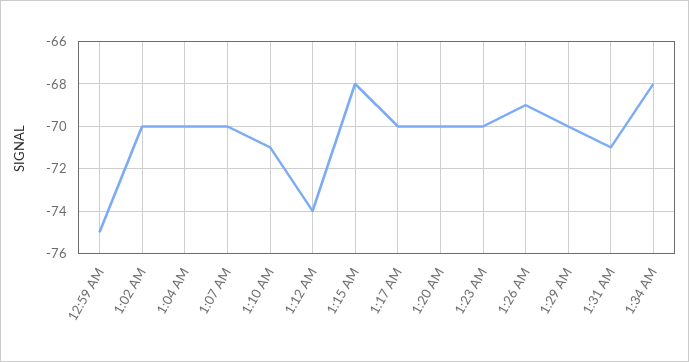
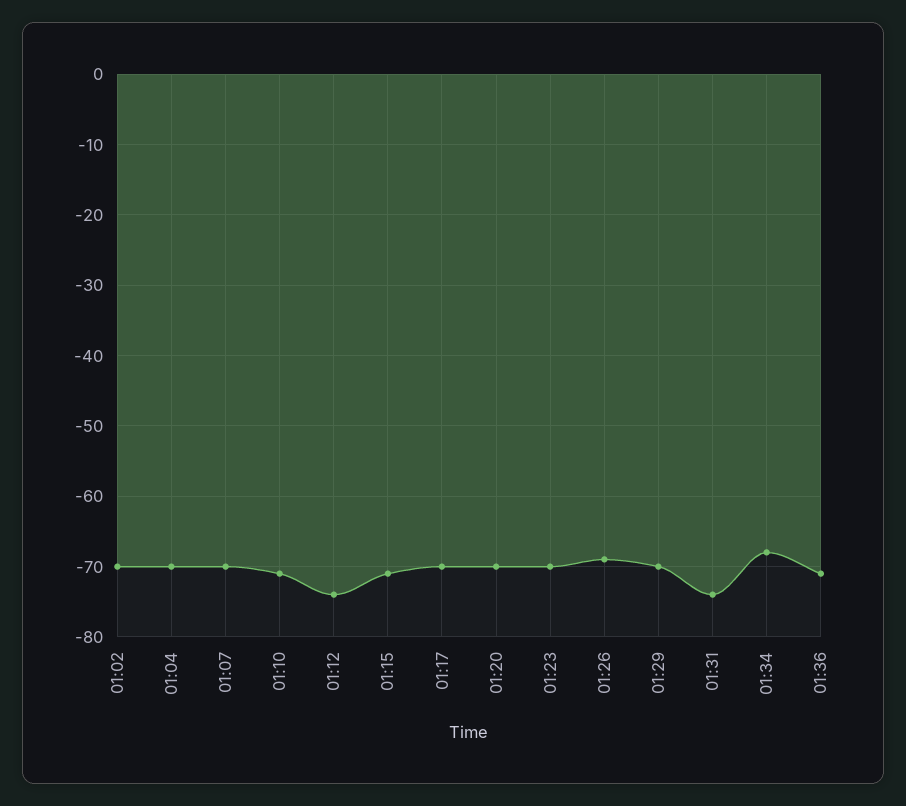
12:59 AM: -75 -> none
1:15 AM: -68 -> -71
1:31 AM: -71 -> -74
01:36: none -> -71

